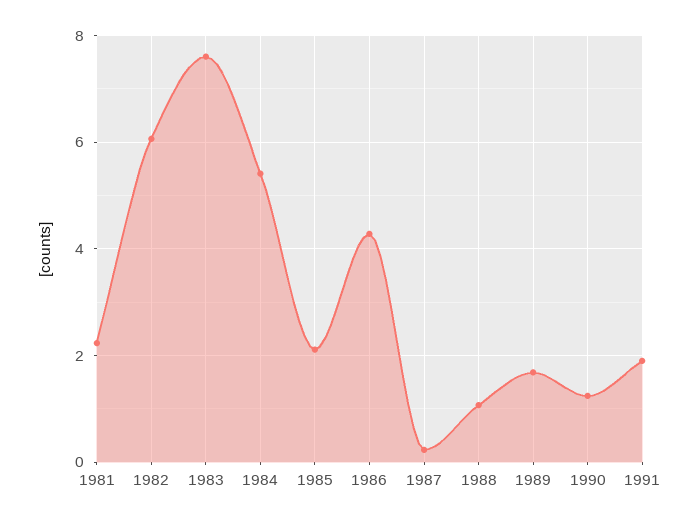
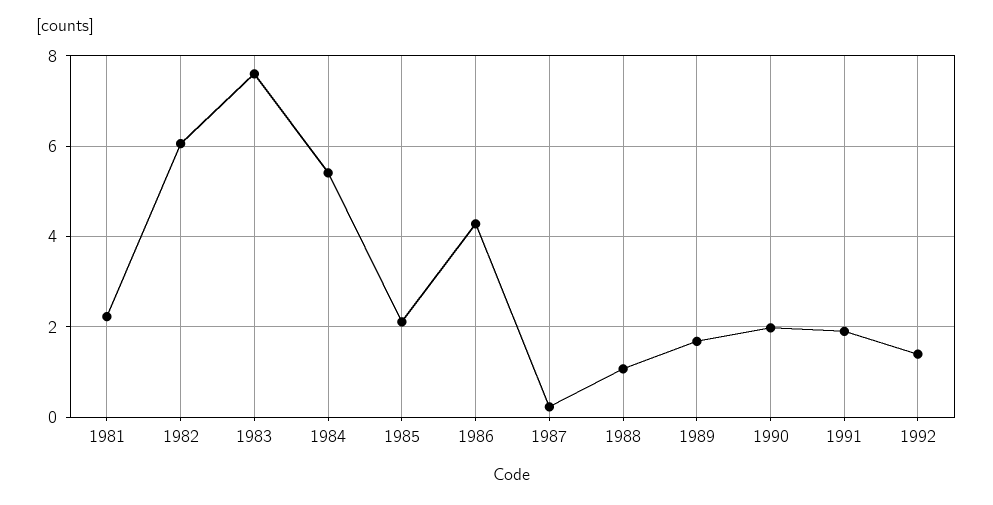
1990: 1.2 -> 2
1992: none -> 1.4

